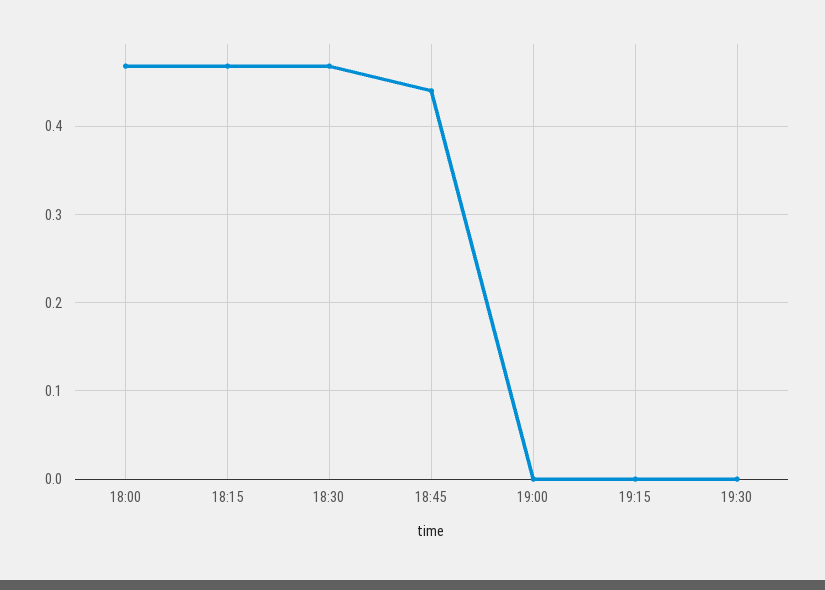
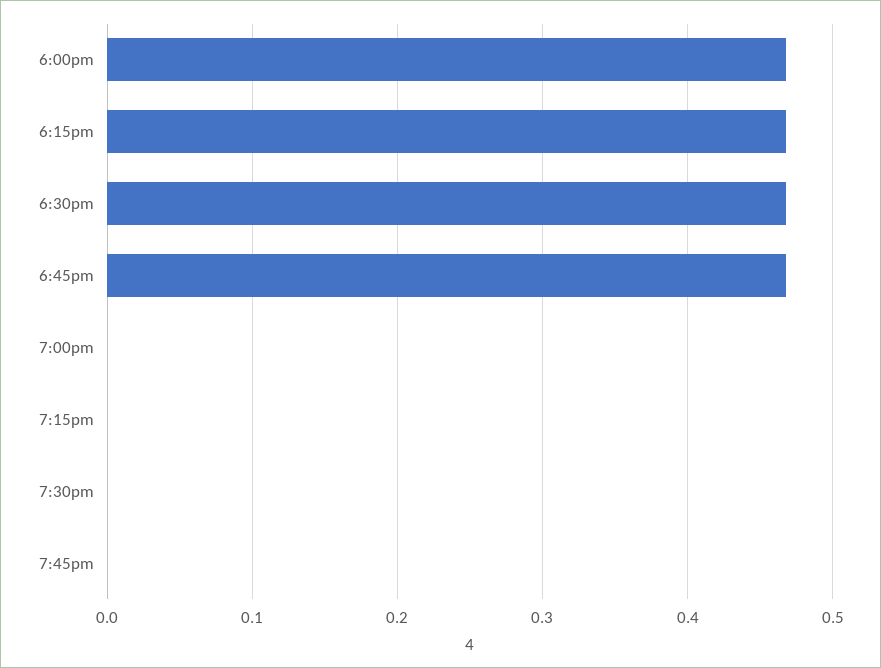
18:45: 0.44 -> 0.47
7:45pm: none -> 0

